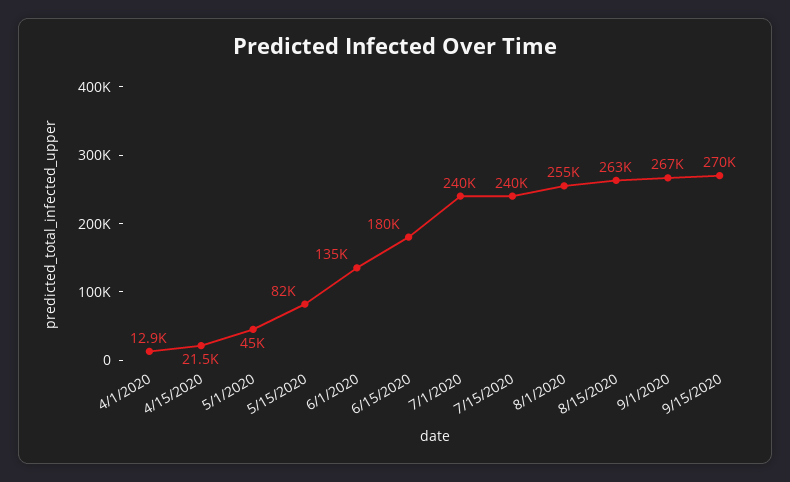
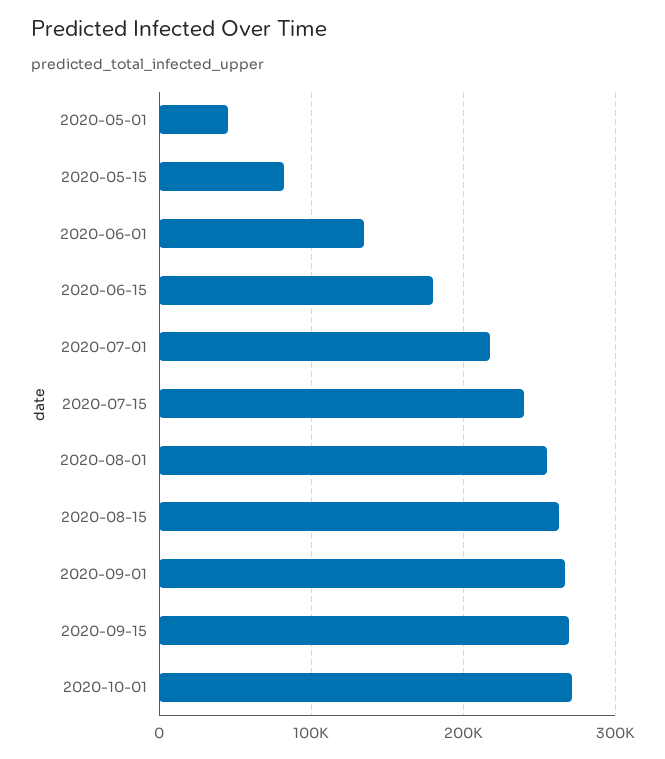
4/1/2020: 12900 -> none
4/15/2020: 21500 -> none
7/1/2020: 240000 -> 220000
2020-10-01: none -> 270000

